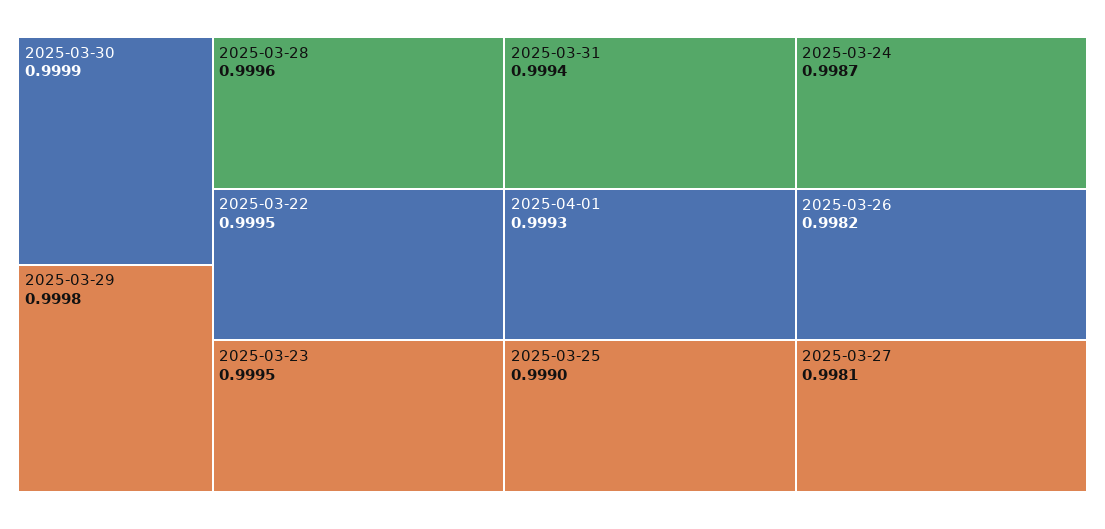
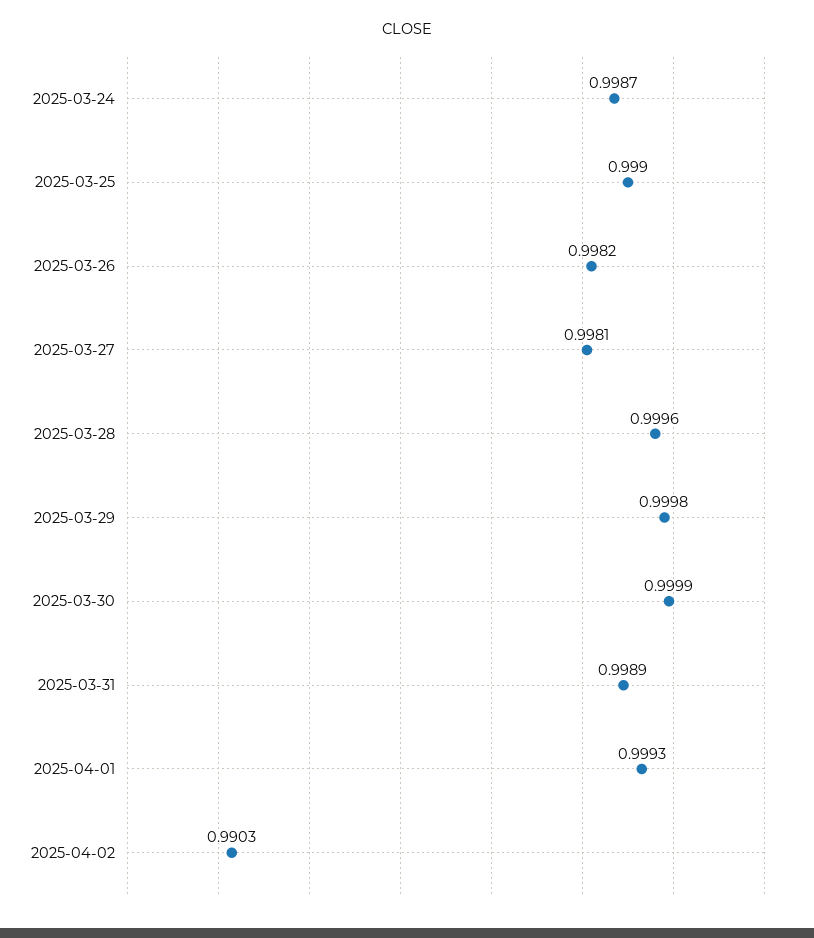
2025-03-22: 0.9995 -> none
2025-03-23: 0.9995 -> none
2025-03-31: 0.9994 -> 0.9989
2025-04-02: none -> 0.9903

